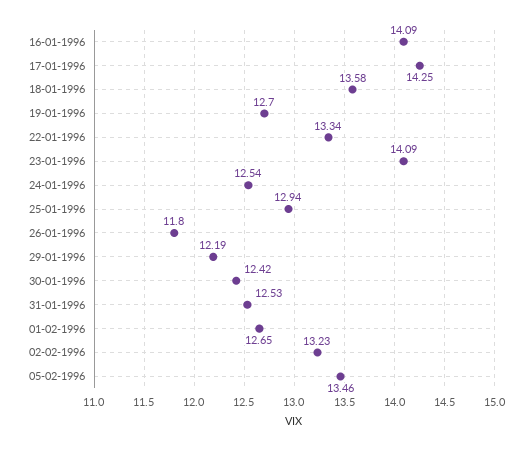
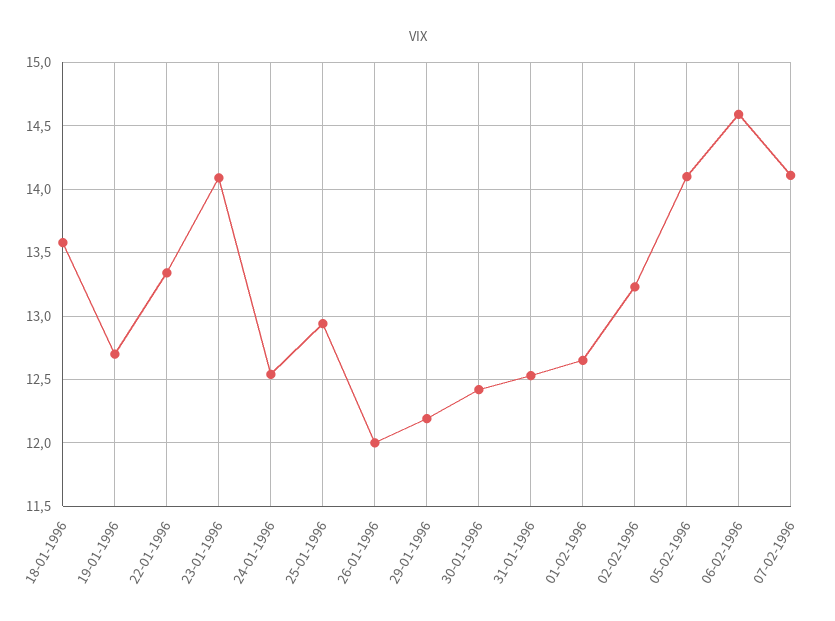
16-01-1996: 14.09 -> none
17-01-1996: 14.25 -> none
26-01-1996: 11.8 -> 12
05-02-1996: 13.46 -> 14.1
06-02-1996: none -> 14.6
07-02-1996: none -> 14.1

